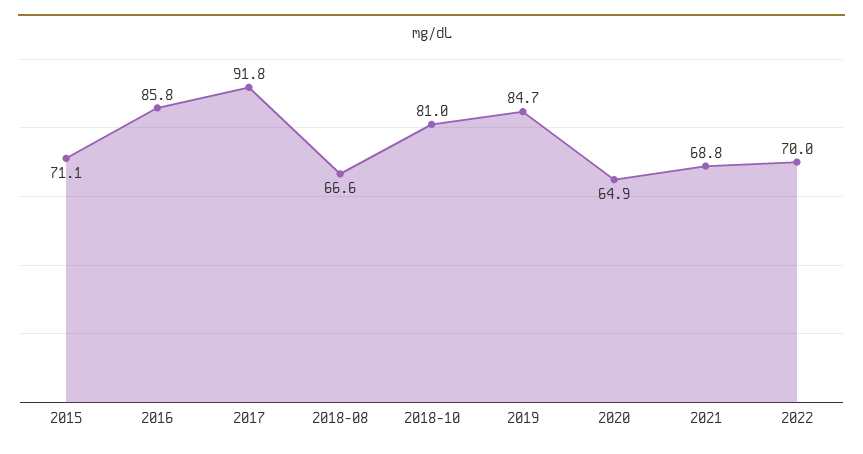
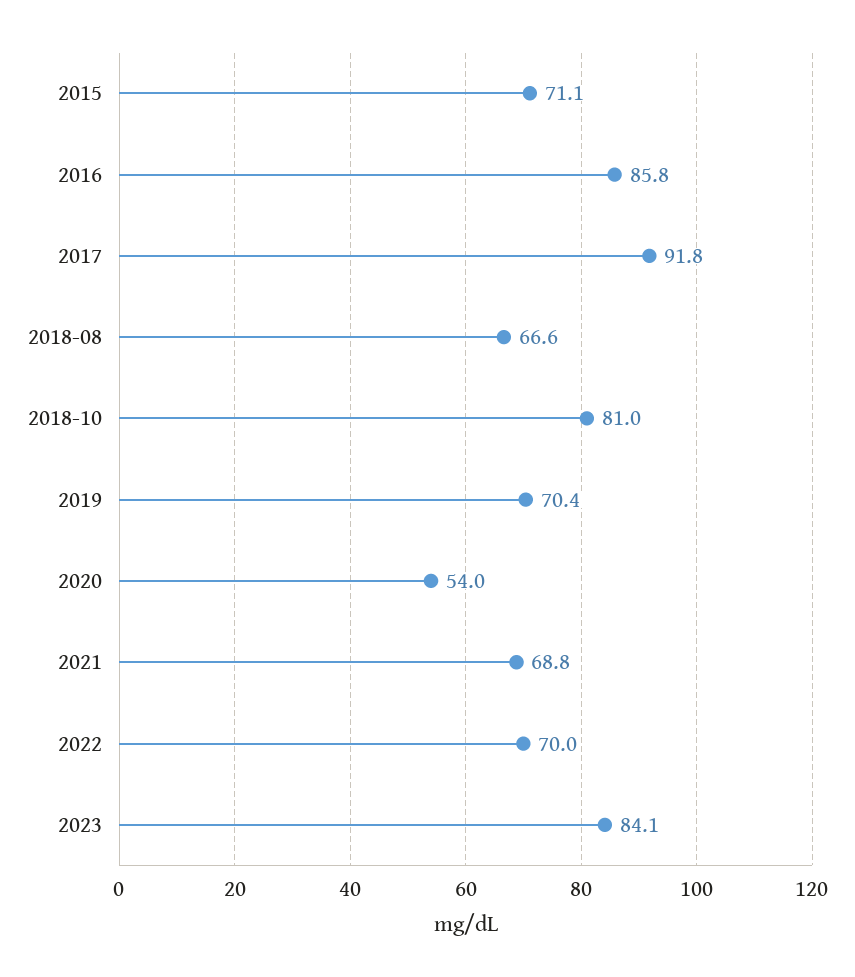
2019: 84.7 -> 70.4
2020: 64.9 -> 54
2023: none -> 84.1

